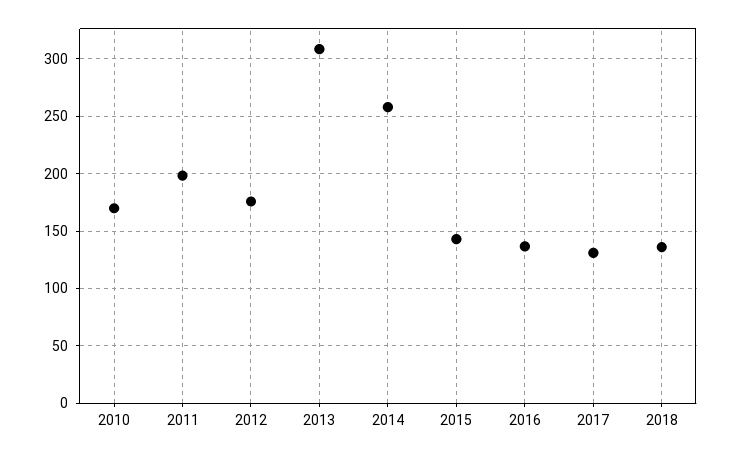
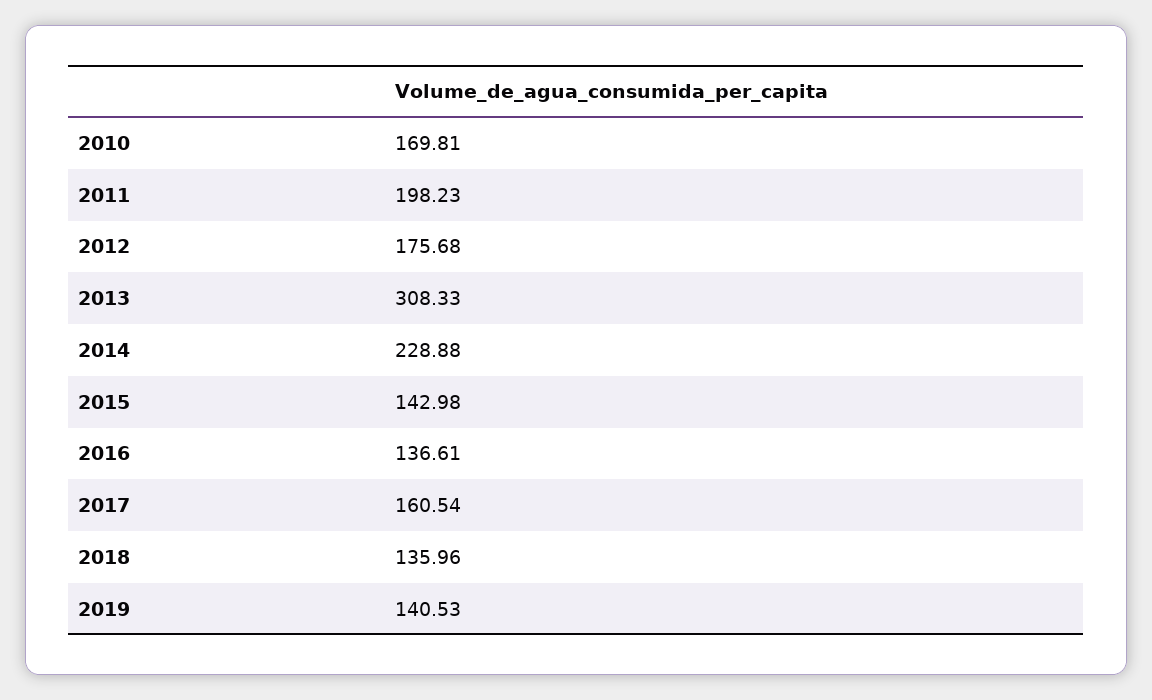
2014: 260 -> 228.88
2017: 130 -> 160.54
2019: none -> 140.53

